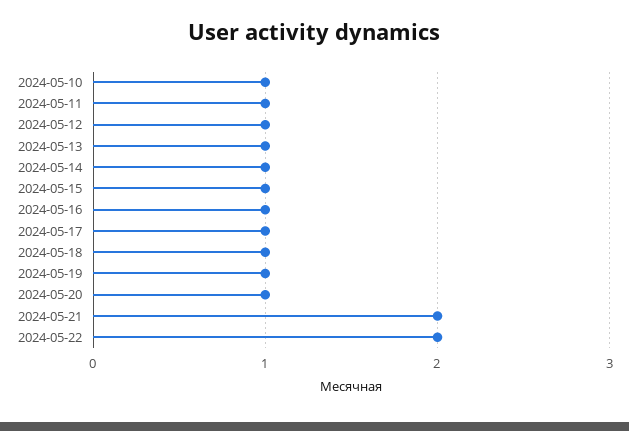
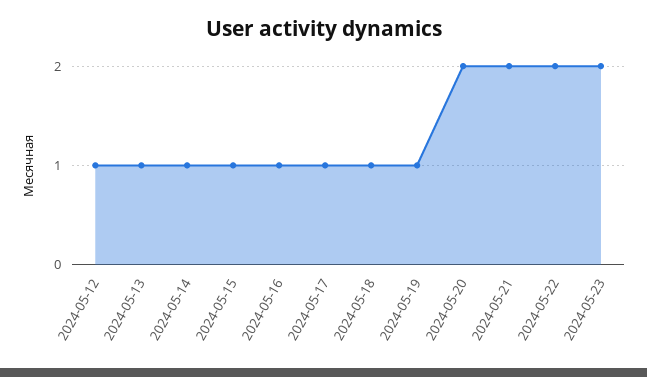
2024-05-10: 1 -> none
2024-05-11: 1 -> none
2024-05-20: 1 -> 2
2024-05-23: none -> 2

